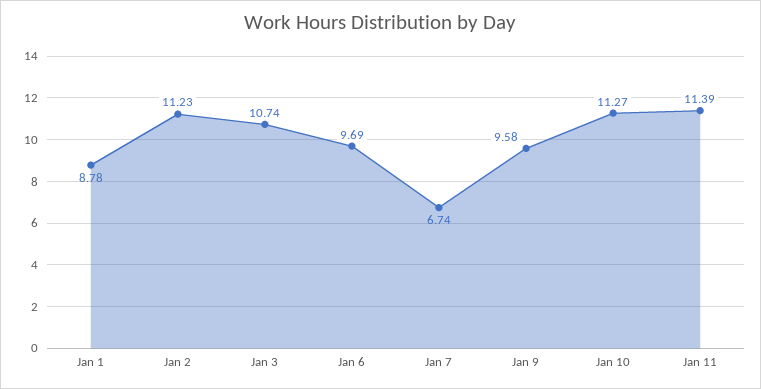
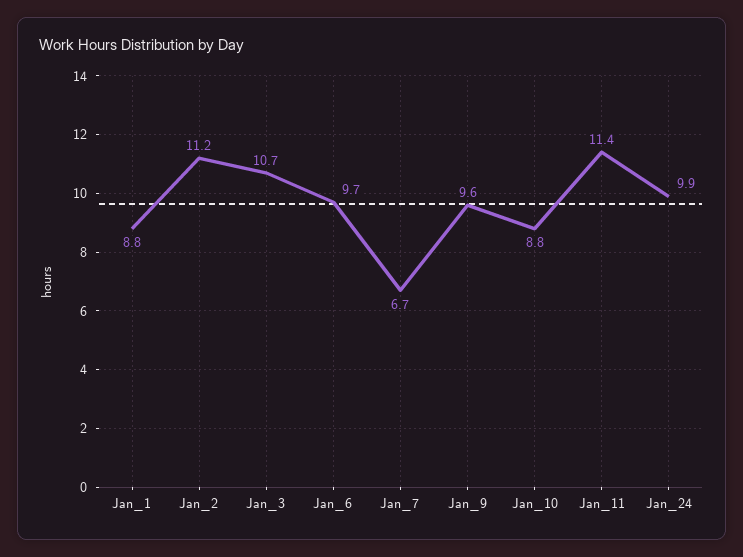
Jan 10: 11.27 -> 8.8
Jan_24: none -> 9.9

